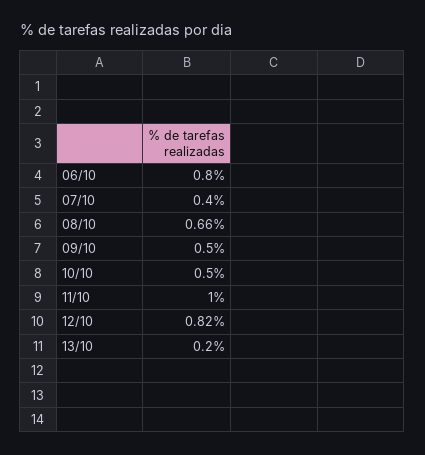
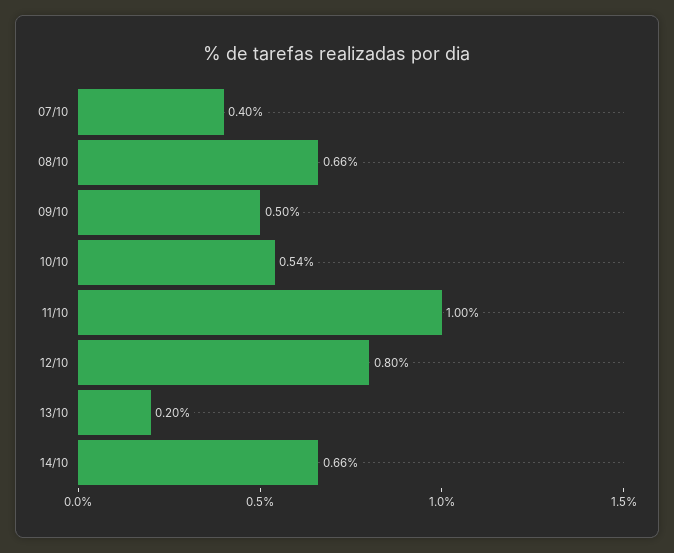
06/10: 0.8 -> none
10/10: 0.5 -> 0.54
12/10: 0.82 -> 0.8
14/10: none -> 0.66

